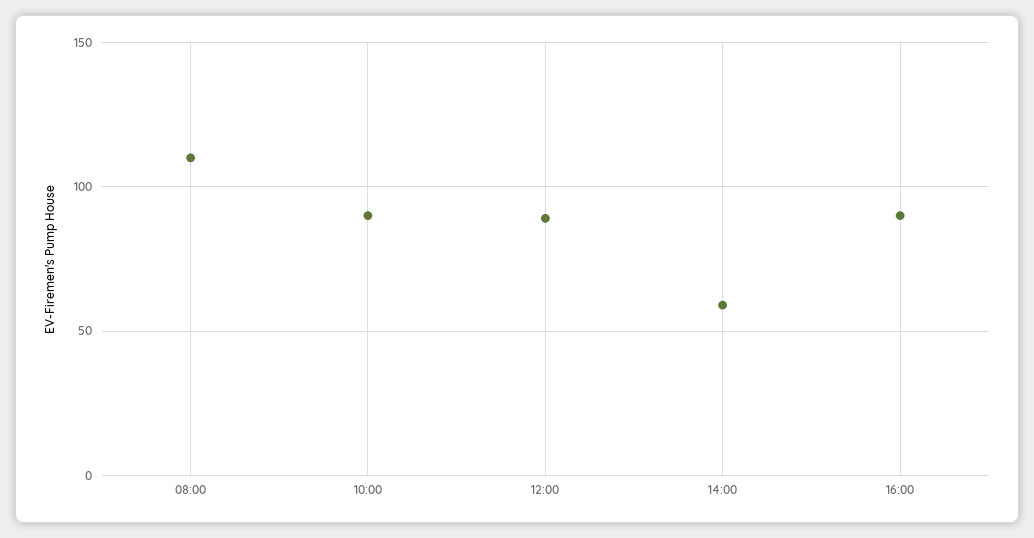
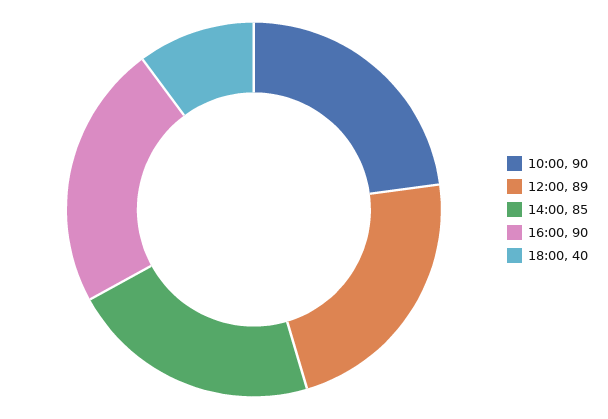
08:00: 110 -> none
14:00: 60 -> 85
18:00: none -> 40

